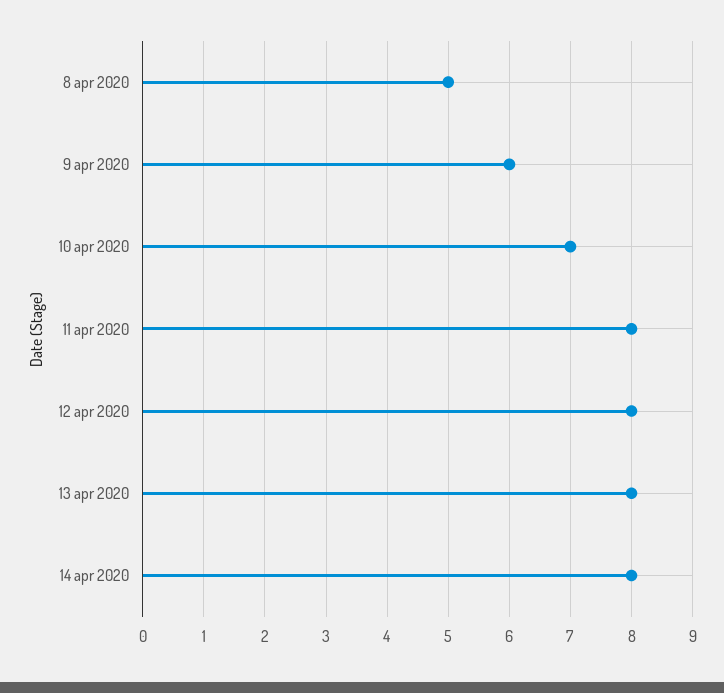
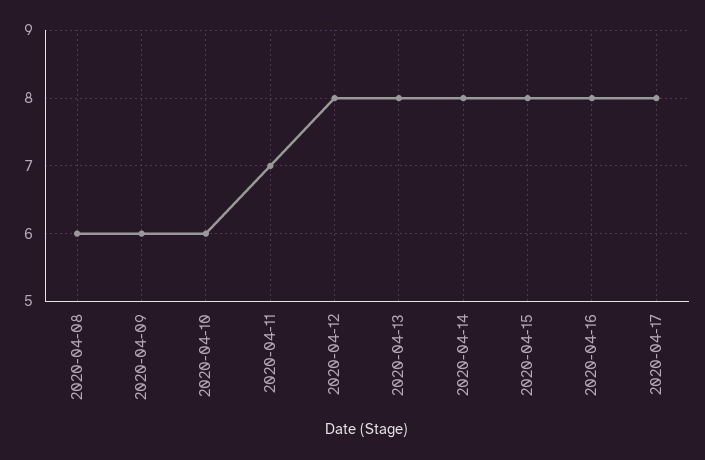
8 apr 2020: 5 -> 6
10 apr 2020: 7 -> 6
11 apr 2020: 8 -> 7
2020-04-15: none -> 8
2020-04-16: none -> 8
2020-04-17: none -> 8

